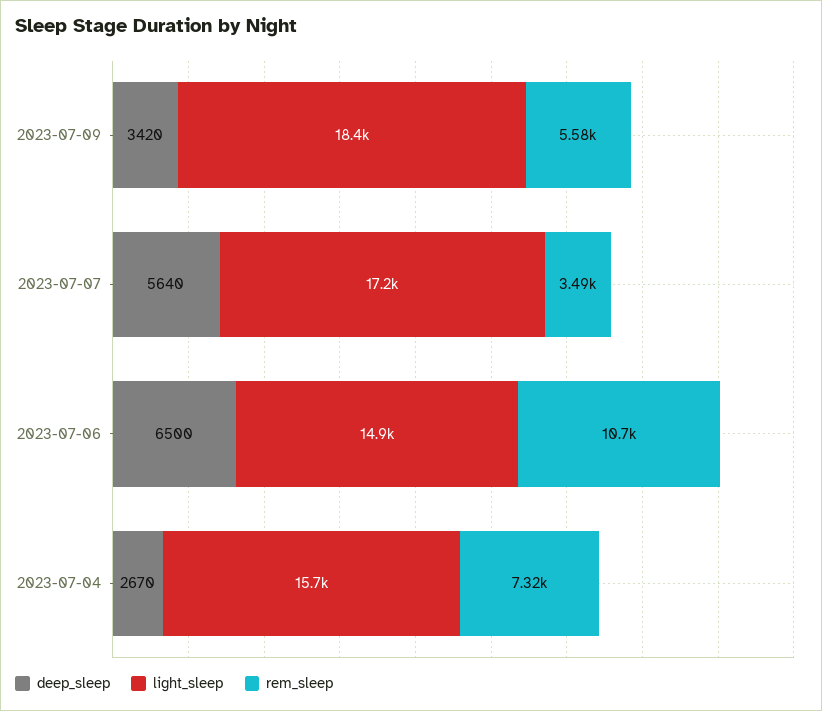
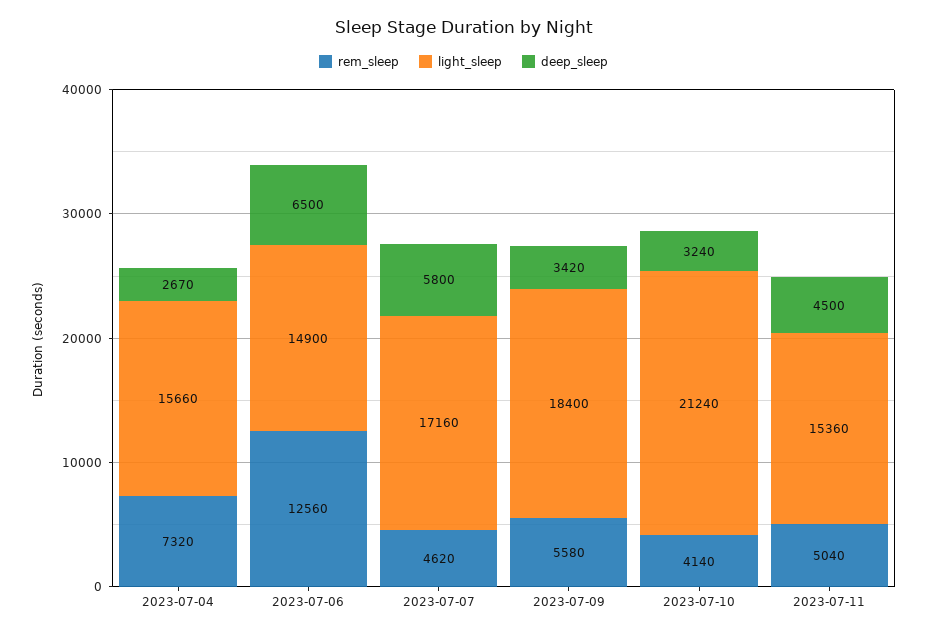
deep_sleep, 2023-07-07: 5640 -> 5800
rem_sleep, 2023-07-07: 3490 -> 4620
rem_sleep, 2023-07-06: 10700 -> 12560
rem_sleep, 2023-07-10: none -> 4140
light_sleep, 2023-07-10: none -> 21240
deep_sleep, 2023-07-10: none -> 3240
rem_sleep, 2023-07-11: none -> 5040
light_sleep, 2023-07-11: none -> 15360
deep_sleep, 2023-07-11: none -> 4500

